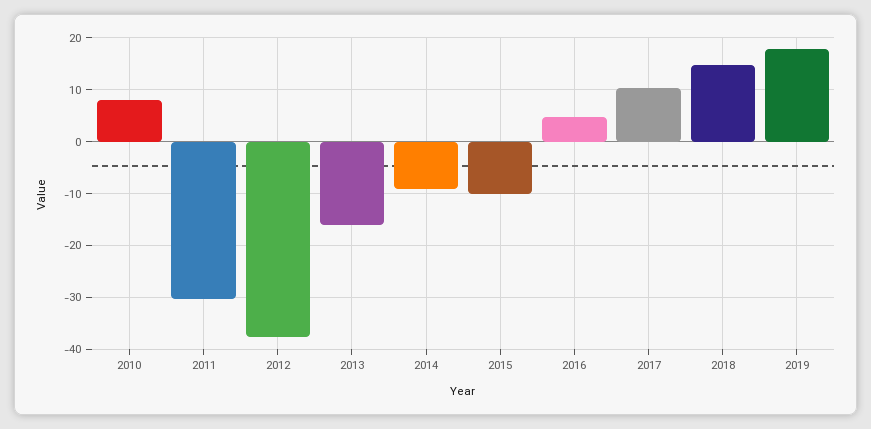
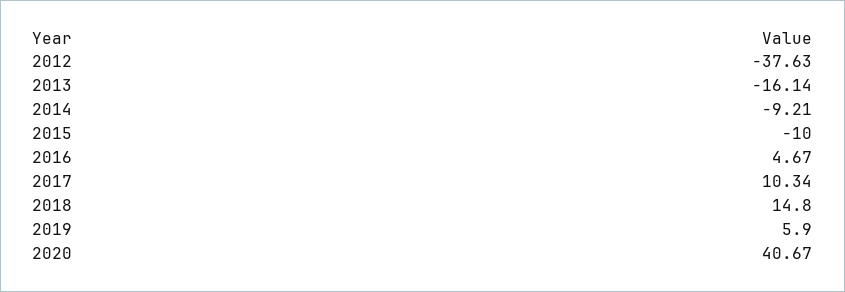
2010: 8 -> none
2011: -30 -> none
2019: 18 -> 5.9
2020: none -> 40.67

